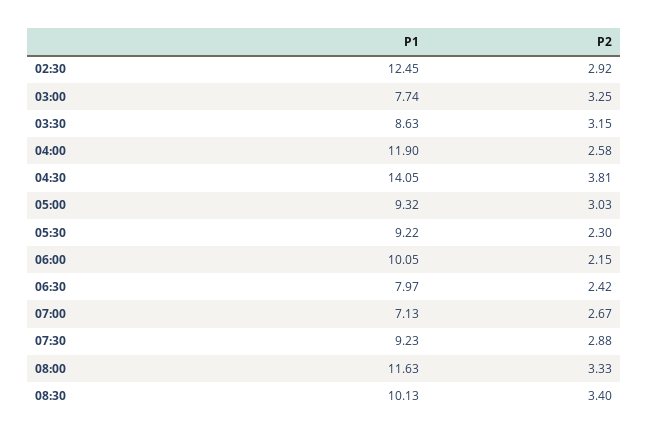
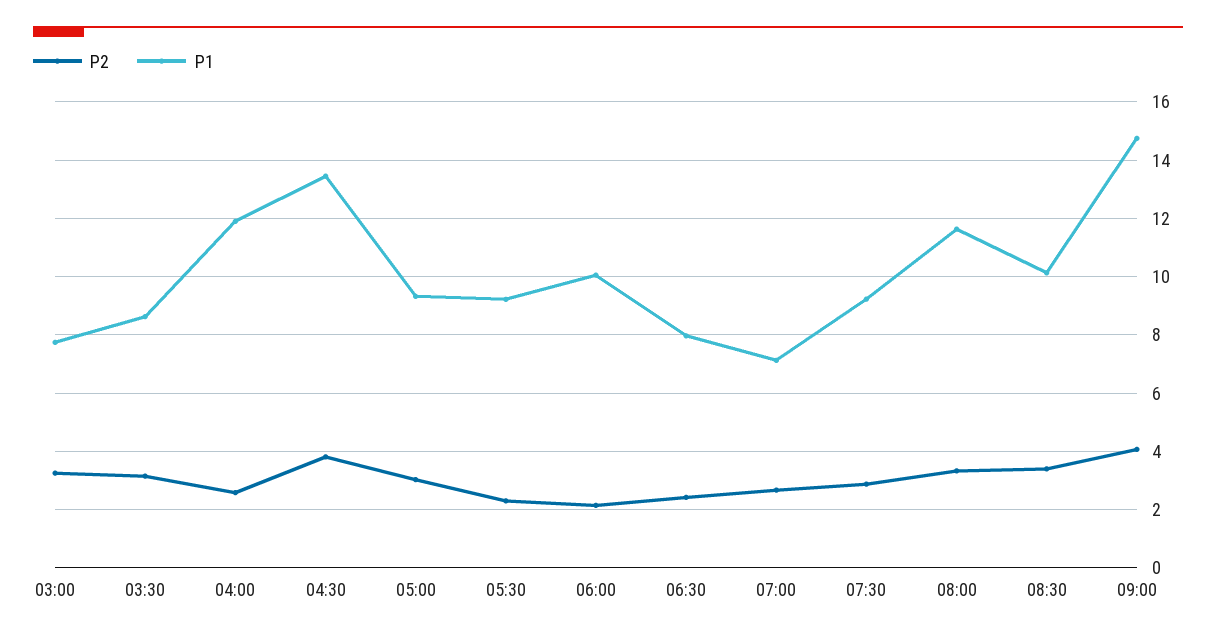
P1, 02:30: 12.45 -> none
P2, 02:30: 2.92 -> none
P1, 04:30: 14.05 -> 13.5
P2, 09:00: none -> 4
P1, 09:00: none -> 14.75

